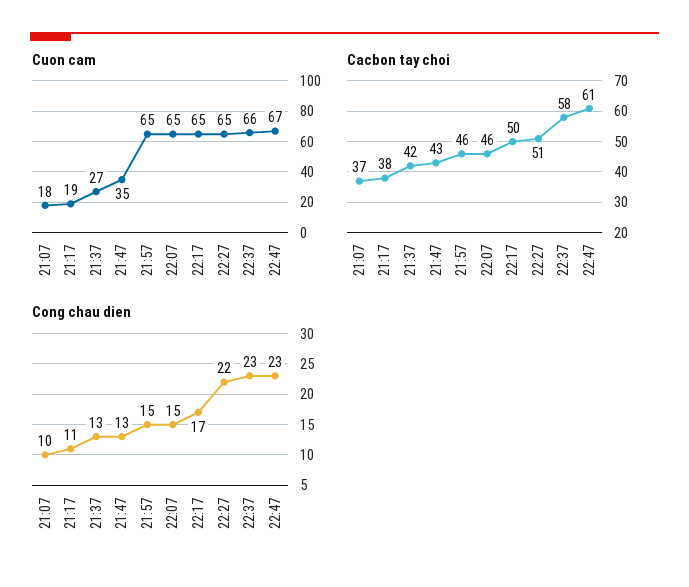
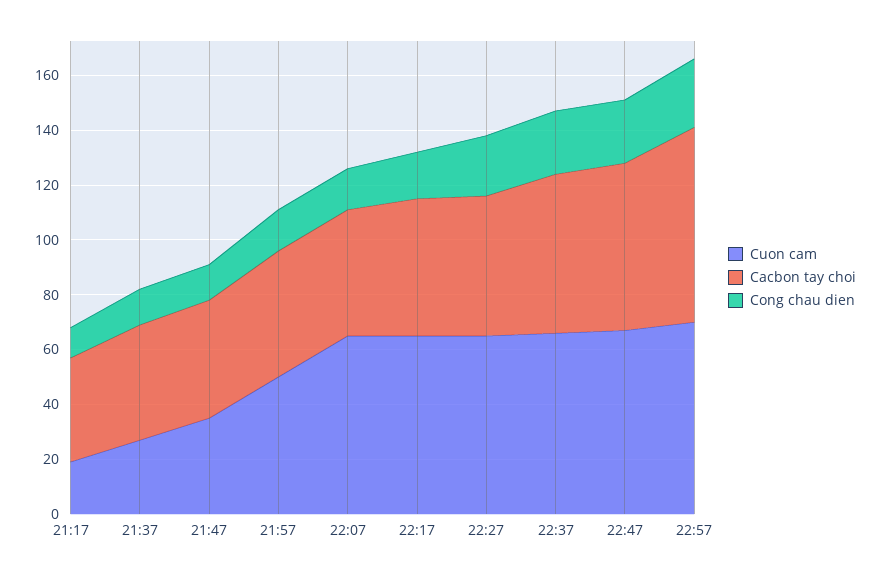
Cuon cam, 21:07: 18 -> none
Cuon cam, 21:57: 65 -> 50
Cacbon tay choi, 21:07: 37 -> none
Cong chau dien, 21:07: 10 -> none
Cuon cam, 22:57: none -> 70
Cacbon tay choi, 22:57: none -> 70
Cong chau dien, 22:57: none -> 25

